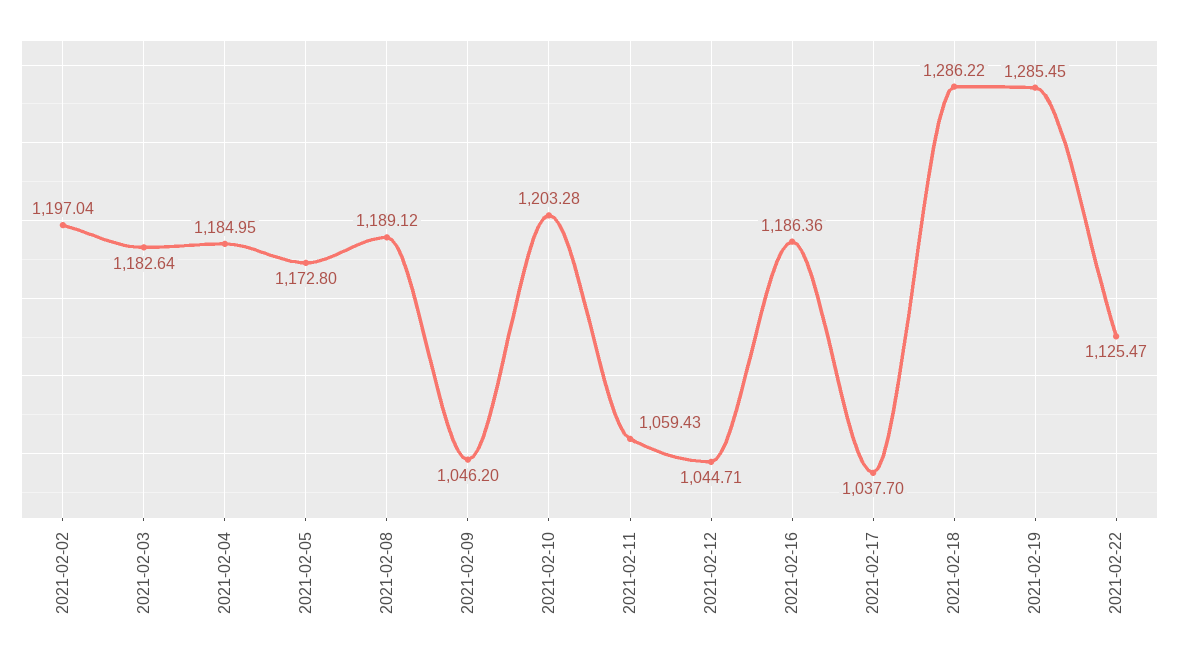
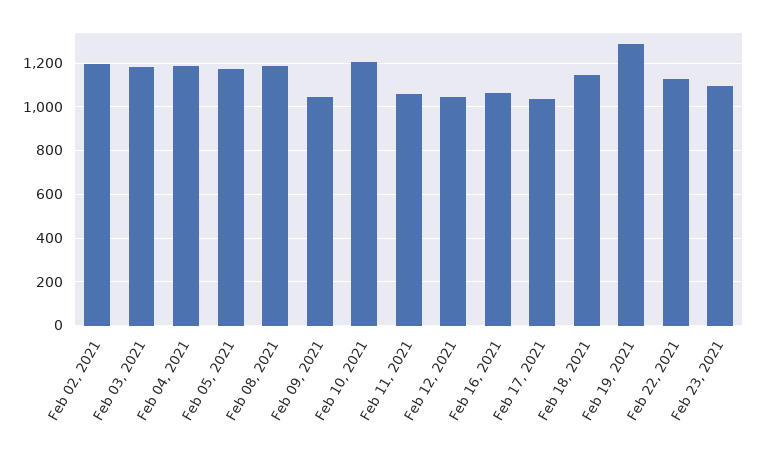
2021-02-16: 1186.36 -> 1050
2021-02-18: 1286.22 -> 1150
Feb 23, 2021: none -> 1100

